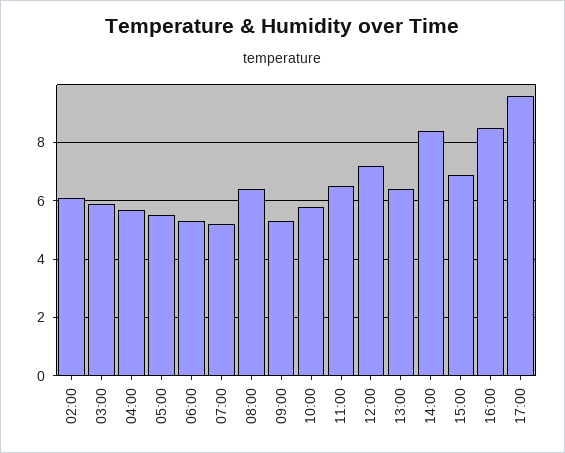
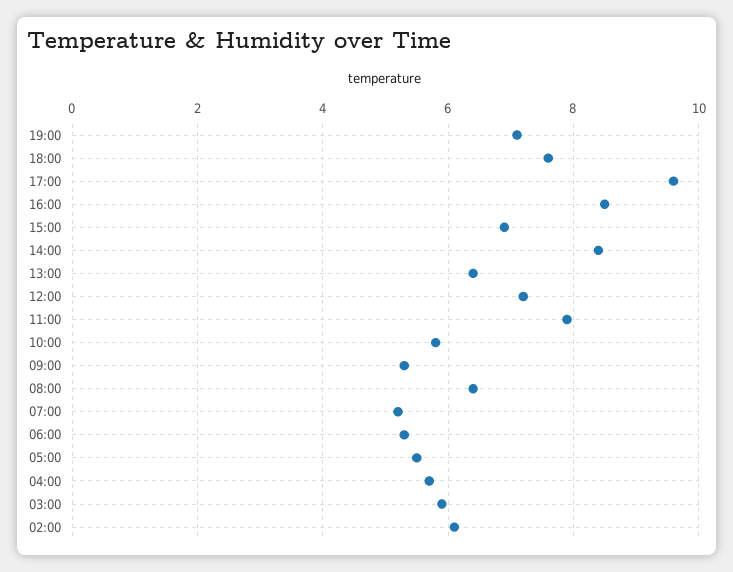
11:00: 6.5 -> 8
19:00: none -> 7
18:00: none -> 7.5

